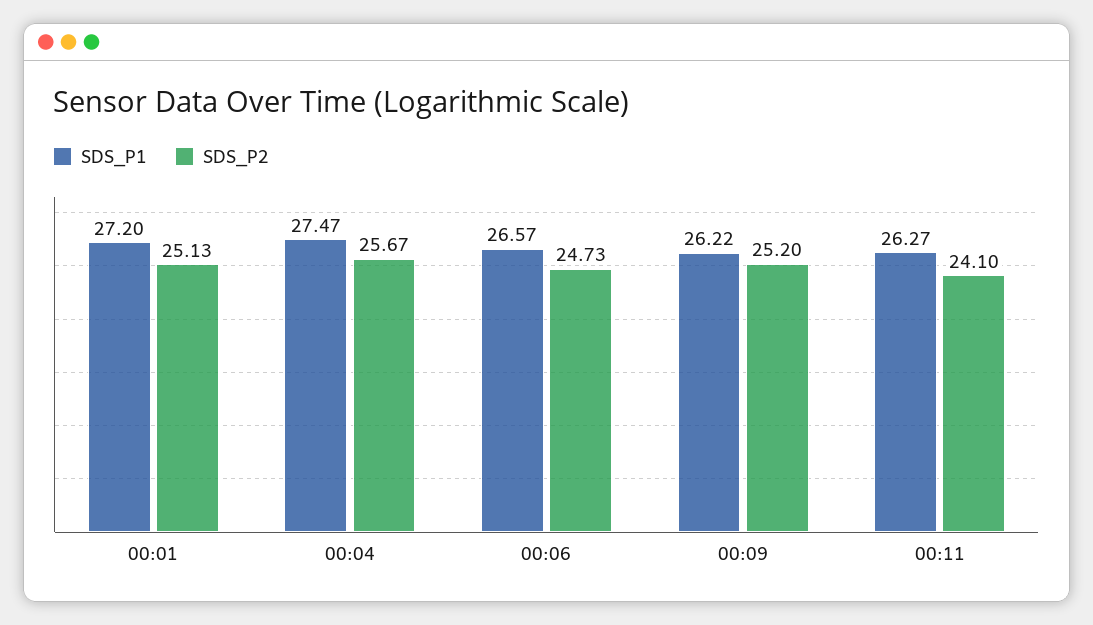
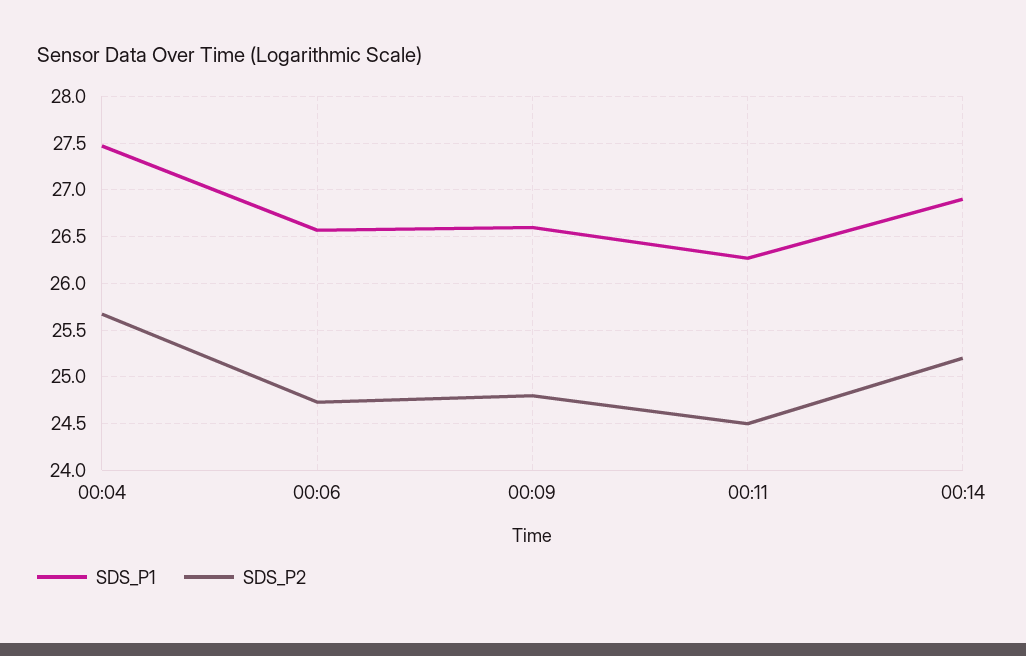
SDS_P1, 00:01: 27.2 -> none
SDS_P2, 00:01: 25.13 -> none
SDS_P1, 00:09: 26.22 -> 26.6
SDS_P2, 00:09: 25.2 -> 24.8
SDS_P2, 00:11: 24.1 -> 24.5
SDS_P1, 00:14: none -> 26.9
SDS_P2, 00:14: none -> 25.2

